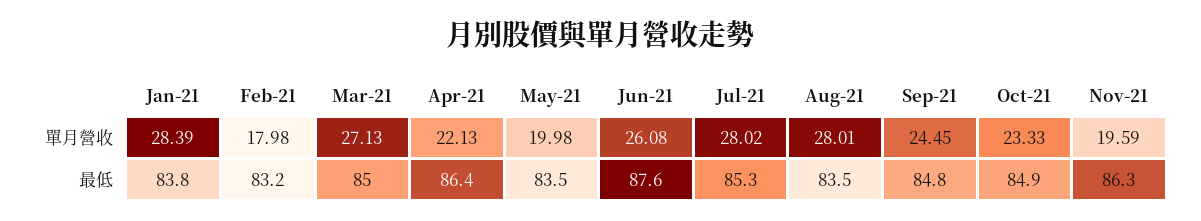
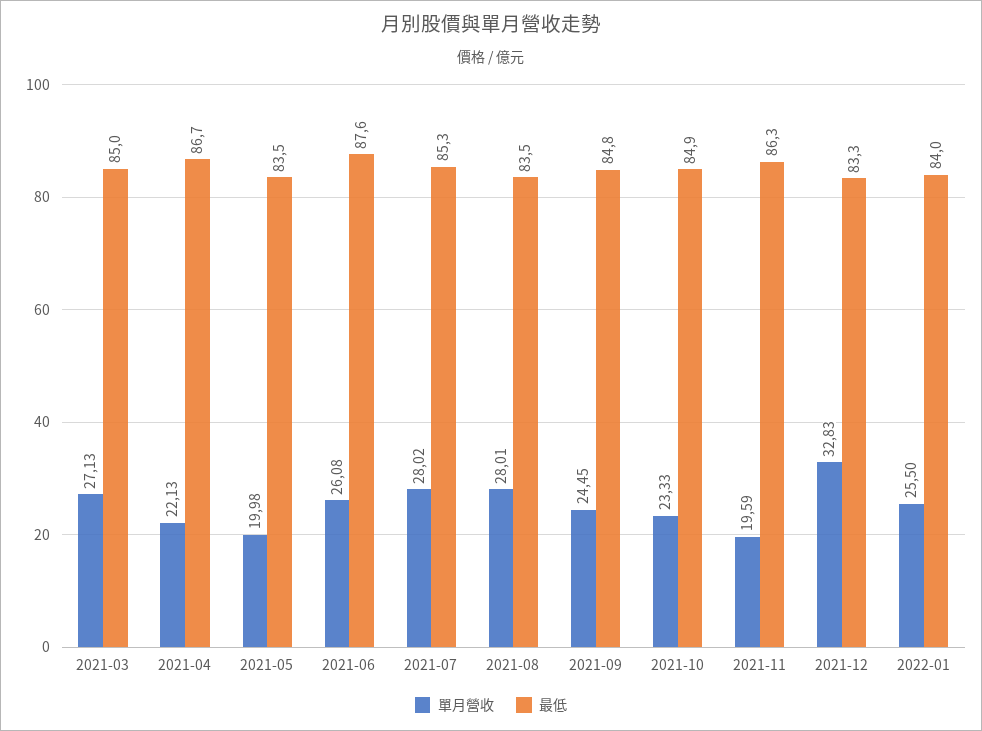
單月營收, Jan-21: 28.39 -> none
單月營收, Feb-21: 17.98 -> none
最低, Jan-21: 83.8 -> none
最低, Feb-21: 83.2 -> none
最低, Apr-21: 86.4 -> 86.7
單月營收, 2021-12: none -> 32.83
最低, 2021-12: none -> 83.3
單月營收, 2022-01: none -> 25.5
最低, 2022-01: none -> 84

